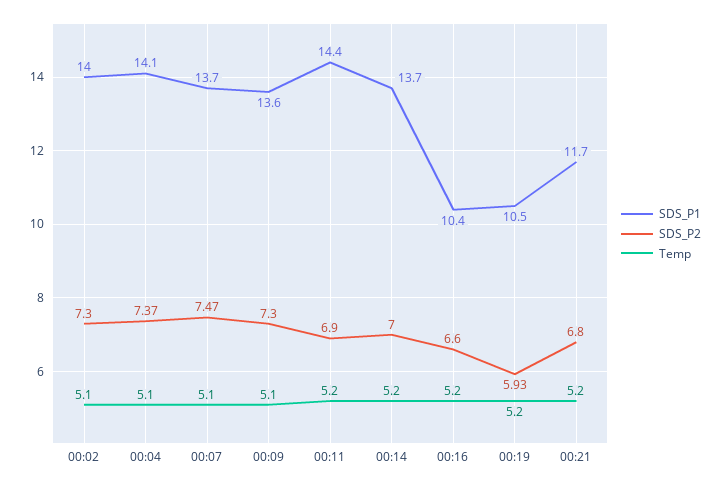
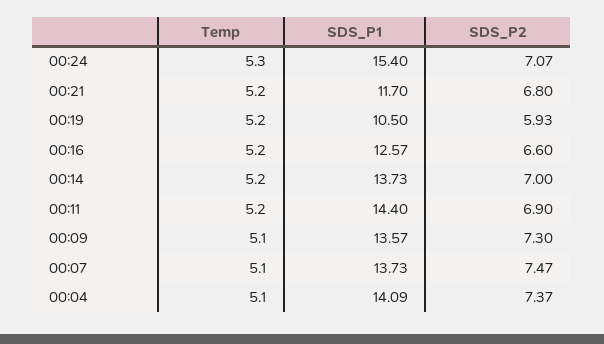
SDS_P1, 00:02: 14 -> none
SDS_P2, 00:02: 7.3 -> none
Temp, 00:02: 5.1 -> none
SDS_P1, 00:16: 10.4 -> 12.57
Temp, 00:24: none -> 5.3
SDS_P1, 00:24: none -> 15.4
SDS_P2, 00:24: none -> 7.07

